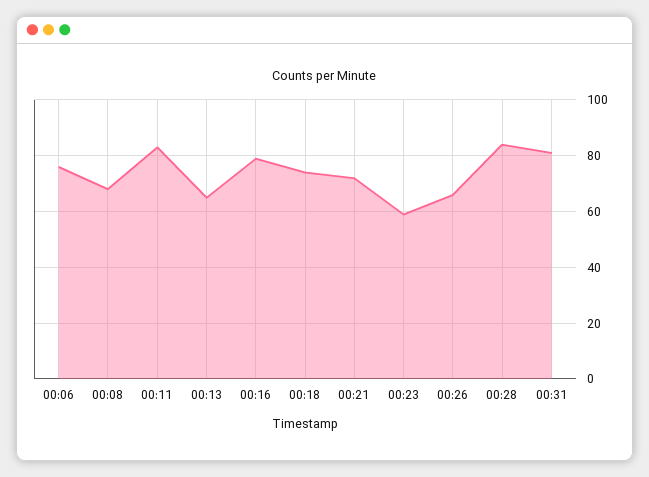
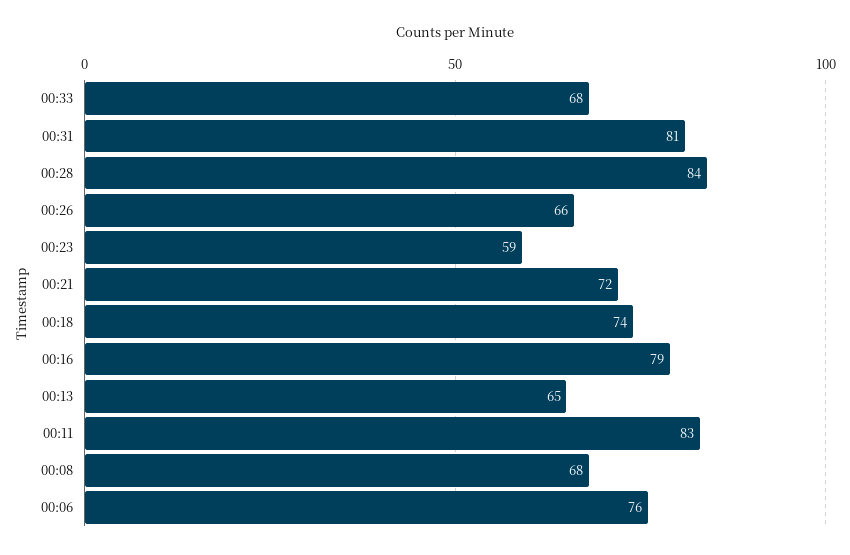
00:33: none -> 68

